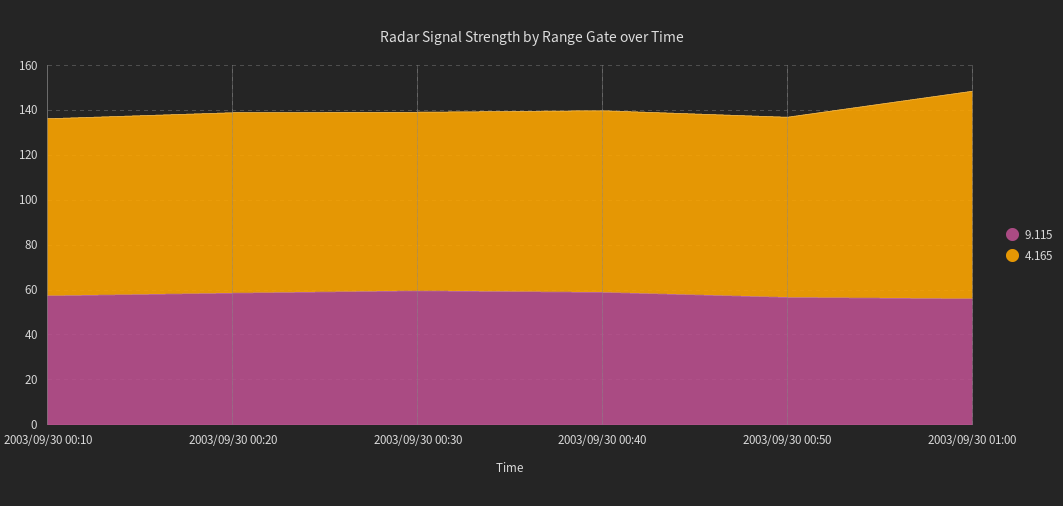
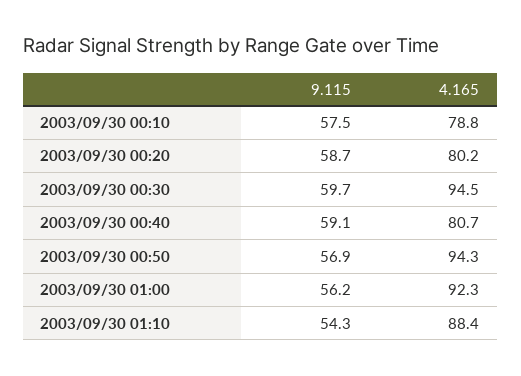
4.165, 2003/09/30 00:30: 80 -> 94.5
4.165, 2003/09/30 00:50: 80 -> 94.3
9.115, 2003/09/30 01:10: none -> 54.3
4.165, 2003/09/30 01:10: none -> 88.4

